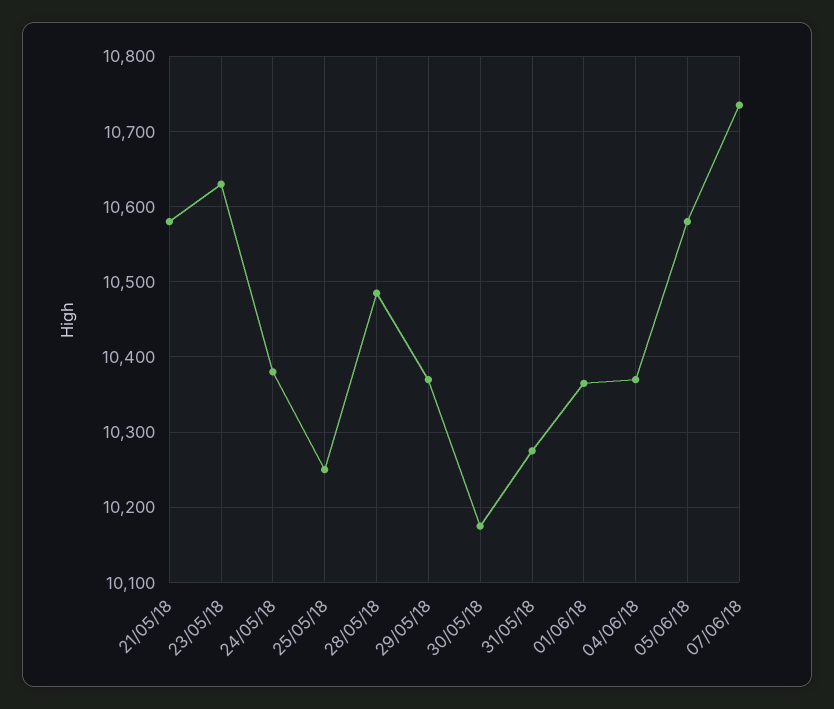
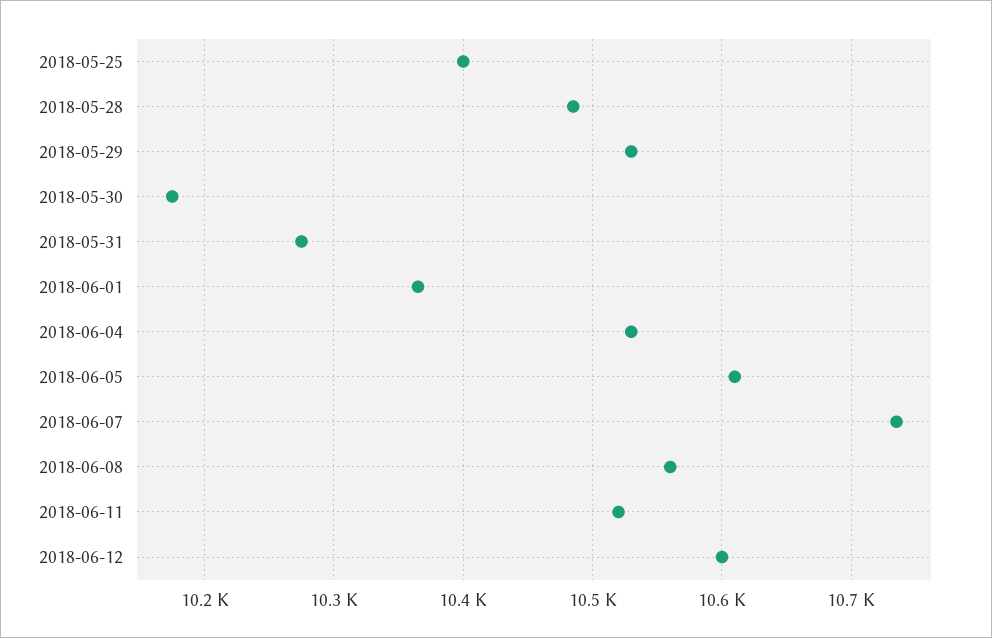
21/05/18: 10580 -> none
23/05/18: 10630 -> none
24/05/18: 10380 -> none
25/05/18: 10250 -> 10400
29/05/18: 10370 -> 10530
04/06/18: 10370 -> 10530
05/06/18: 10580 -> 10610
2018-06-08: none -> 10560
2018-06-11: none -> 10520
2018-06-12: none -> 10600

